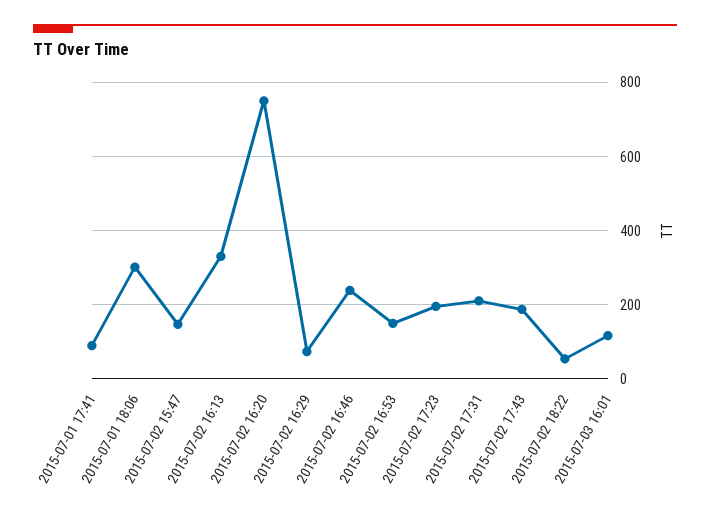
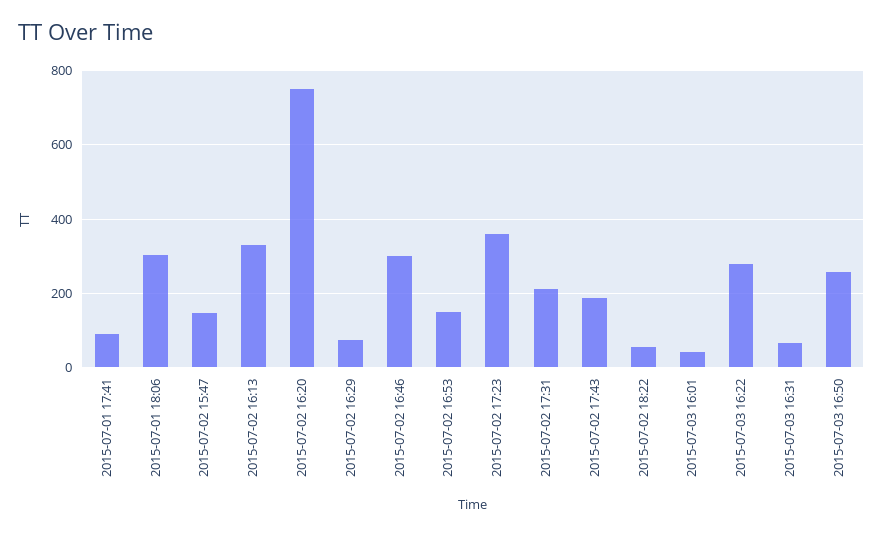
2015-07-02 16:46: 240 -> 300
2015-07-02 17:23: 200 -> 360
2015-07-03 16:01: 120 -> 40
2015-07-03 16:22: none -> 280
2015-07-03 16:31: none -> 60
2015-07-03 16:50: none -> 260

